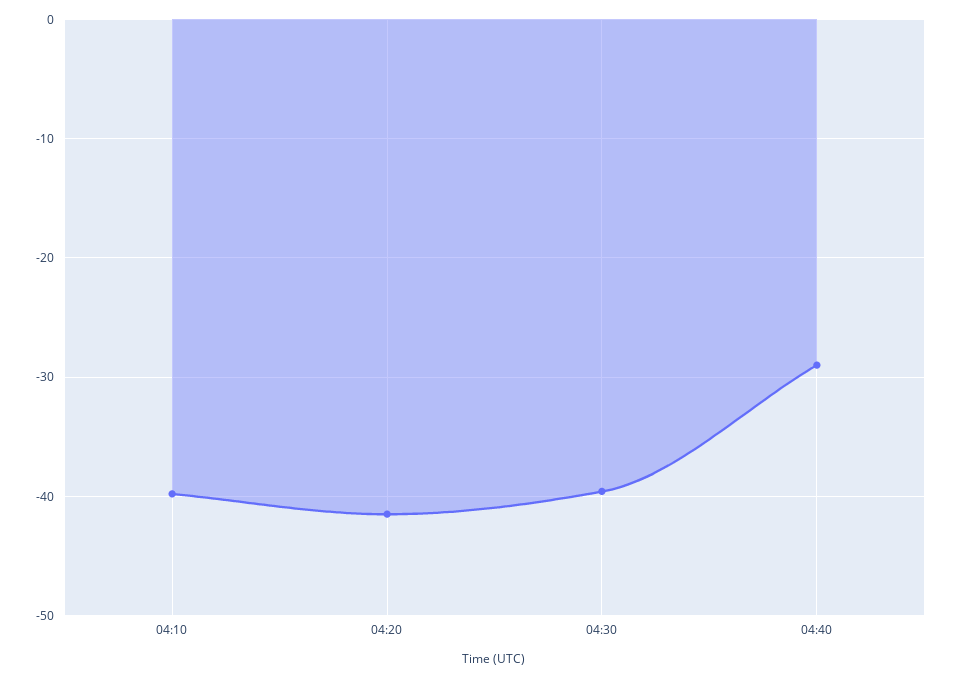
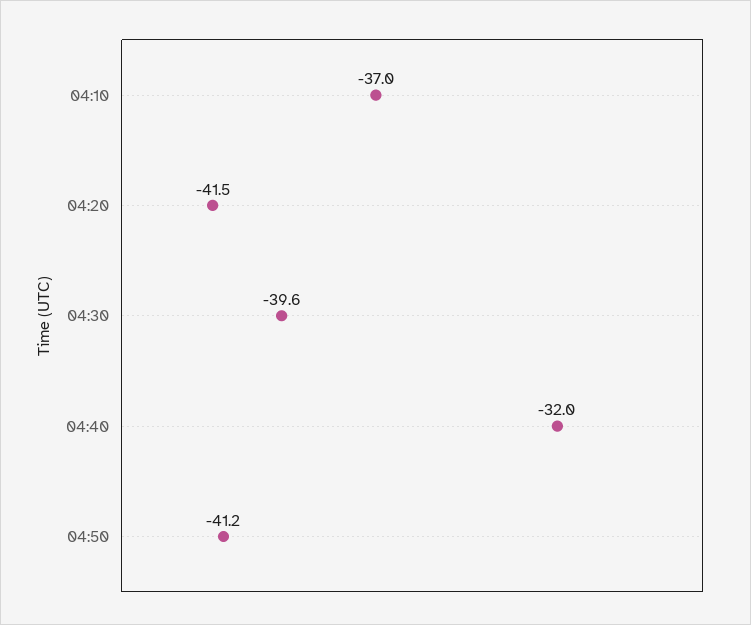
04:10: -40 -> -37
04:40: -29 -> -32
04:50: none -> -41.2

